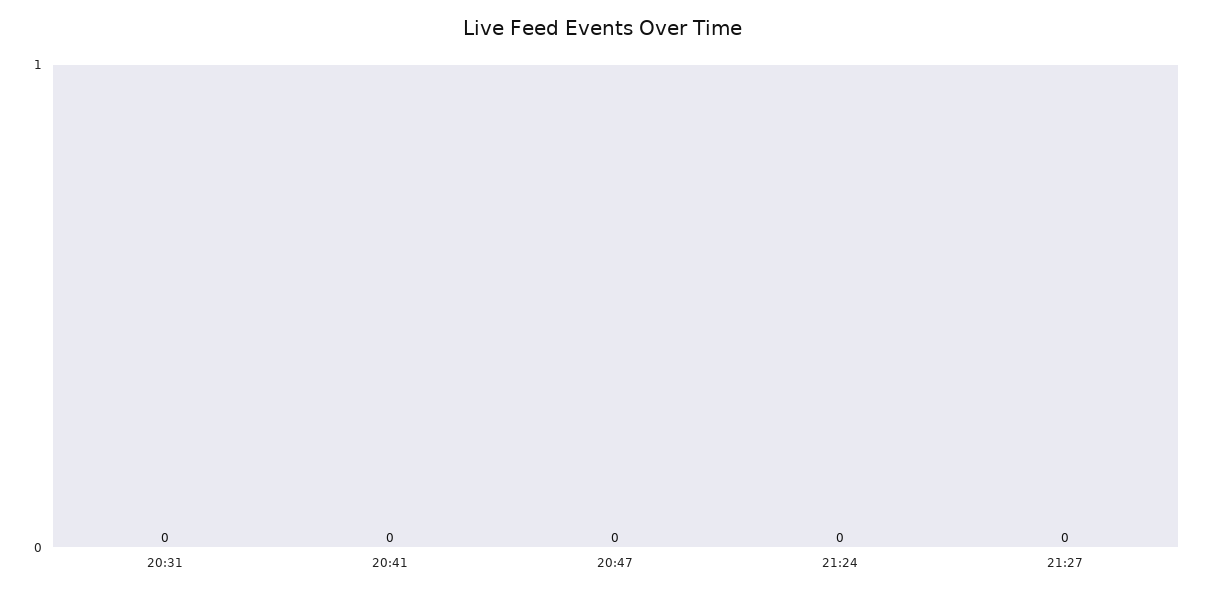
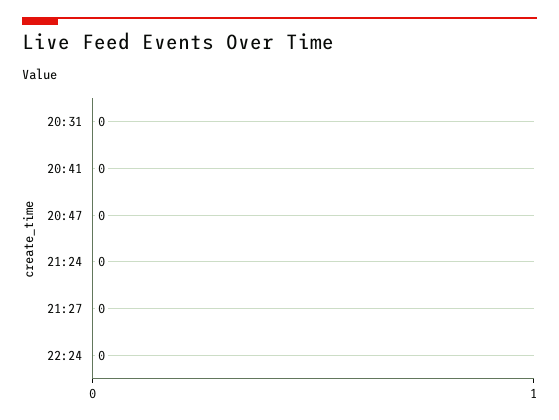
22:24: none -> 0

